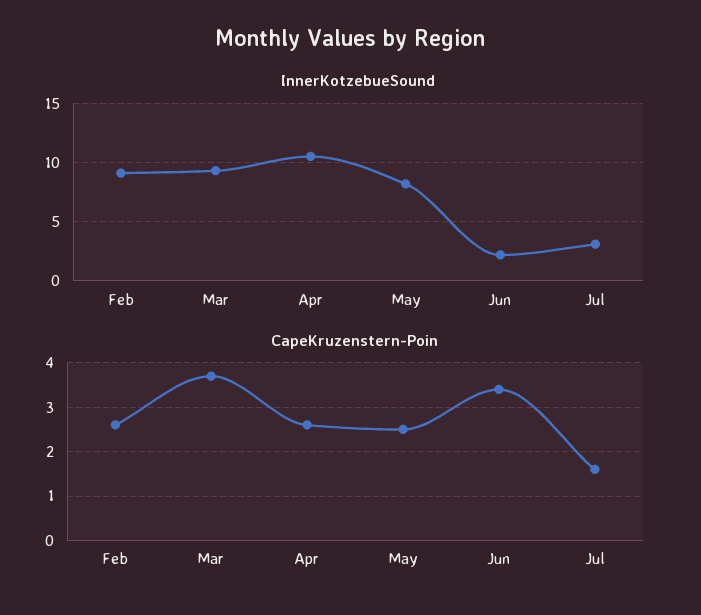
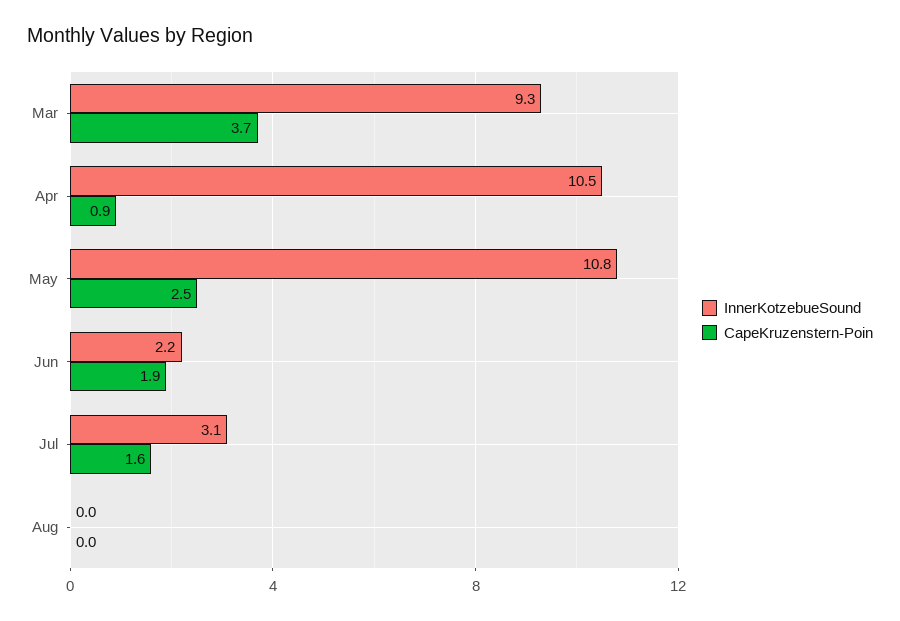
InnerKotzebueSound, Feb: 9 -> none
InnerKotzebueSound, May: 8 -> 10.8
CapeKruzenstern-Poin, Feb: 2.5 -> none
CapeKruzenstern-Poin, Apr: 2.5 -> 0.9
CapeKruzenstern-Poin, Jun: 3.5 -> 1.9
InnerKotzebueSound, Aug: none -> 0
CapeKruzenstern-Poin, Aug: none -> 0

